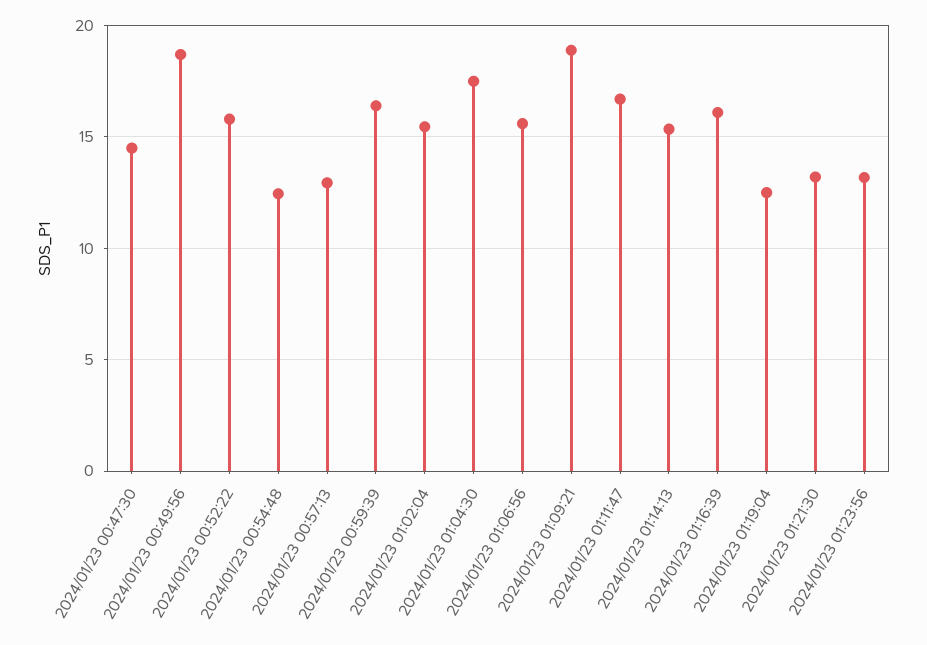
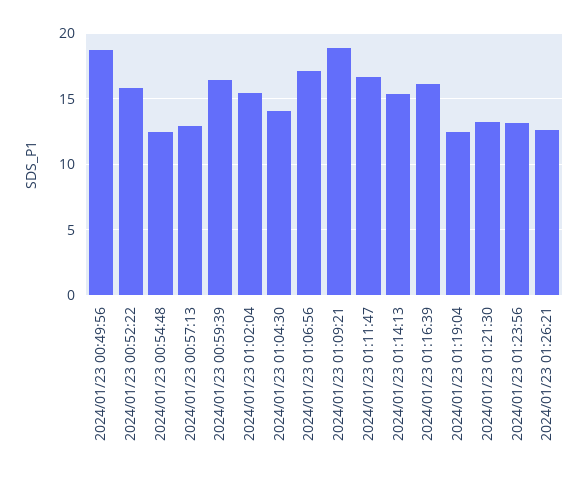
2024/01/23 00:47:30: 14.5 -> none
2024/01/23 01:04:30: 17.5 -> 14
2024/01/23 01:06:56: 15.5 -> 17
2024/01/23 01:26:21: none -> 12.5

